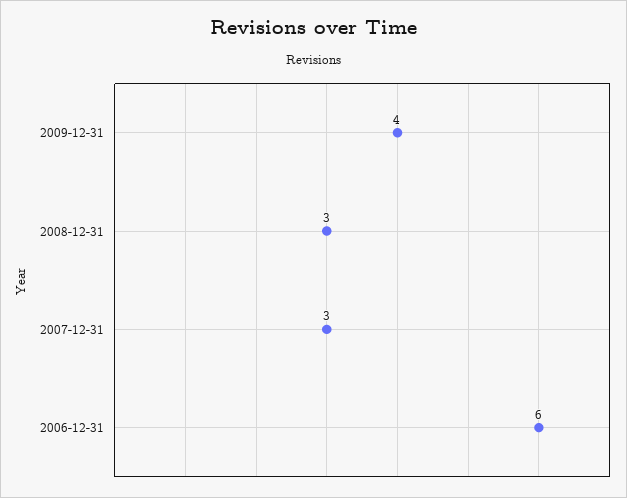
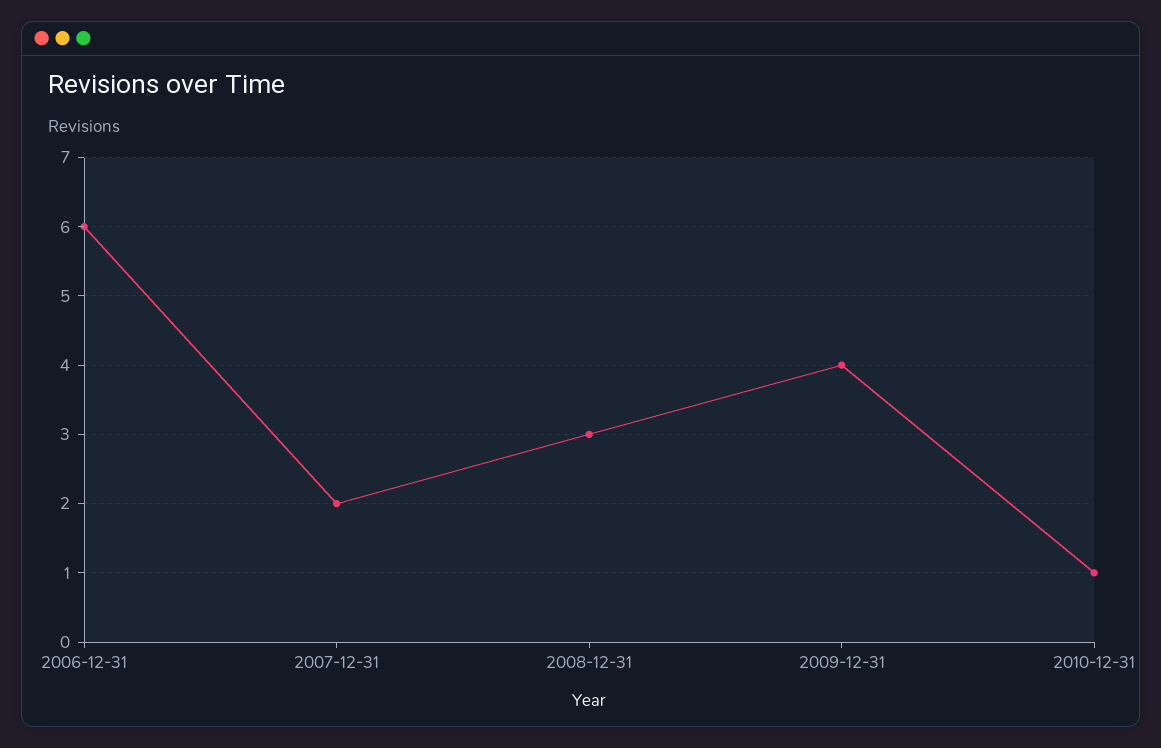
2007-12-31: 3 -> 2
2010-12-31: none -> 1

